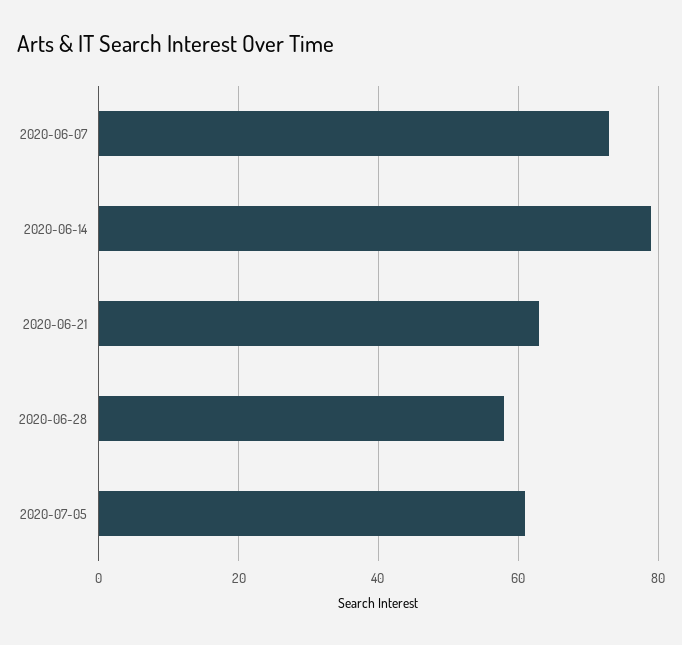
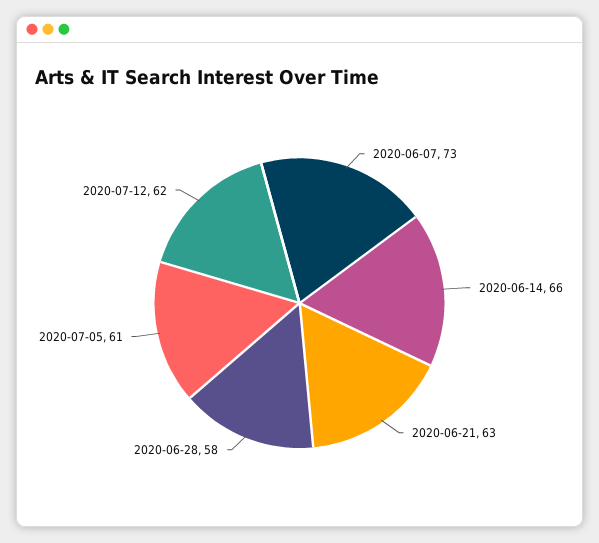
2020-06-14: 80 -> 66
2020-07-12: none -> 62

